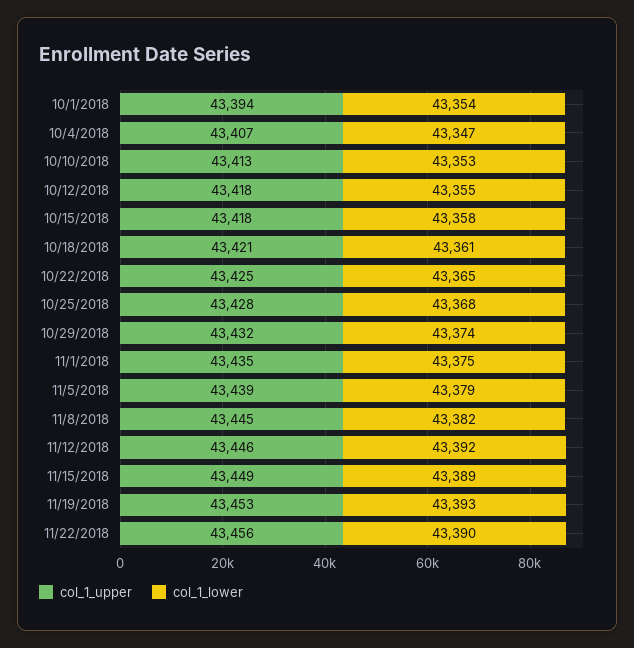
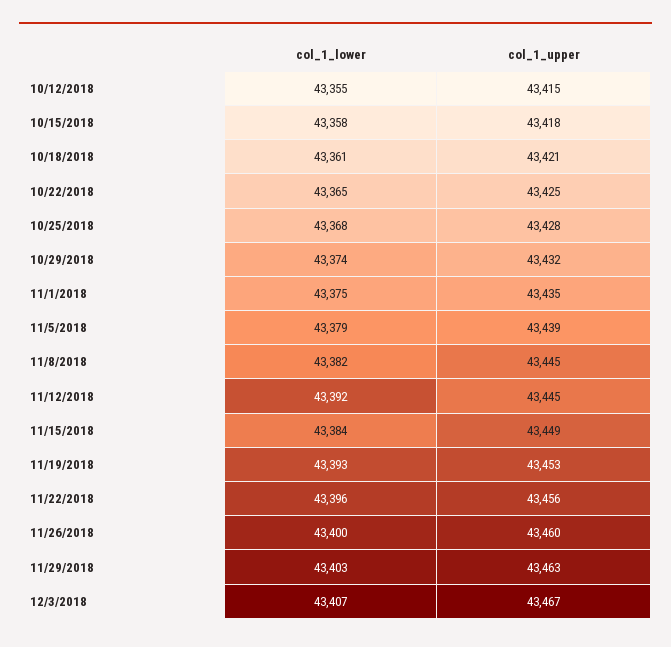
col_1_upper, 10/1/2018: 43394 -> none
col_1_lower, 10/1/2018: 43354 -> none
col_1_upper, 10/4/2018: 43407 -> none
col_1_lower, 10/4/2018: 43347 -> none
col_1_upper, 10/10/2018: 43413 -> none
col_1_lower, 10/10/2018: 43353 -> none
col_1_upper, 10/12/2018: 43418 -> 43415
col_1_upper, 11/12/2018: 43446 -> 43445
col_1_lower, 11/15/2018: 43389 -> 43384
col_1_lower, 11/22/2018: 43390 -> 43396
col_1_lower, 11/26/2018: none -> 43400
col_1_upper, 11/26/2018: none -> 43460
col_1_lower, 11/29/2018: none -> 43403
col_1_upper, 11/29/2018: none -> 43463
col_1_lower, 12/3/2018: none -> 43407
col_1_upper, 12/3/2018: none -> 43467

